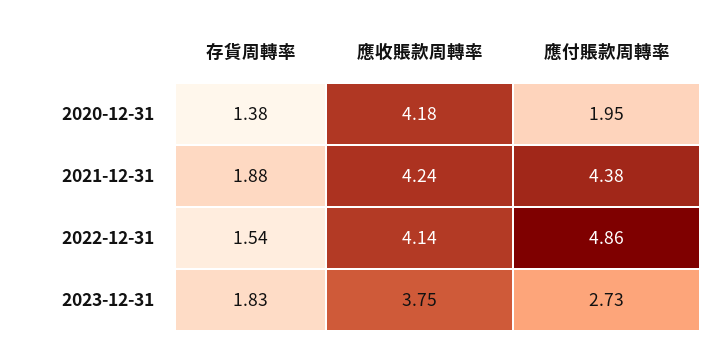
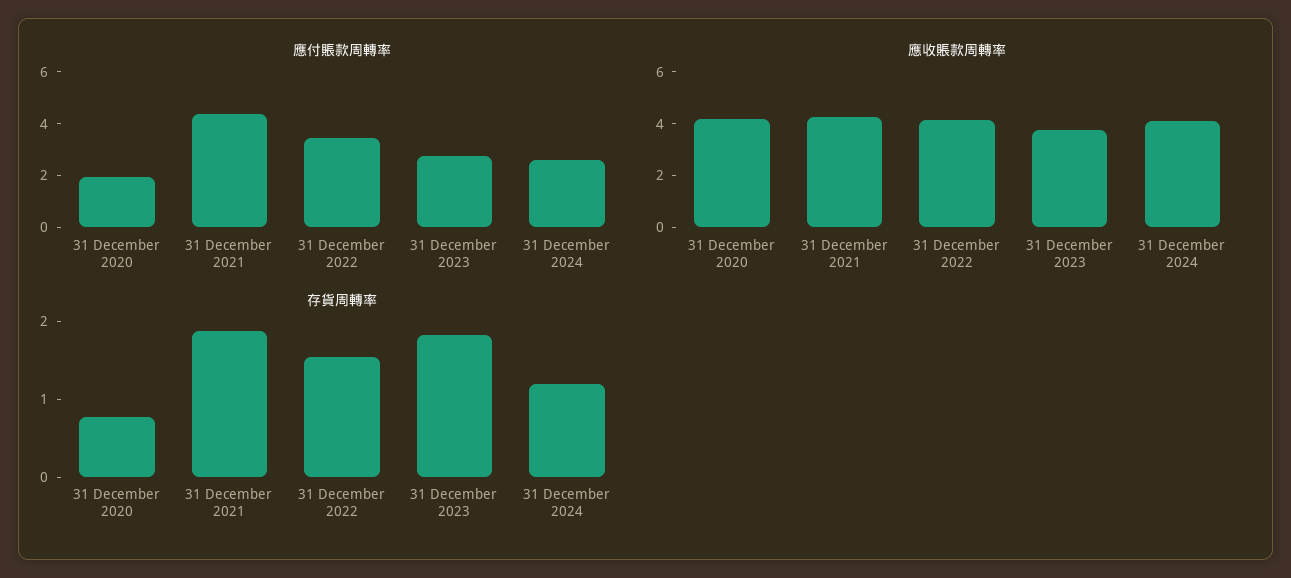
存貨周轉率, 2020-12-31: 1.38 -> 0.8
應付賬款周轉率, 2022-12-31: 4.86 -> 3.5
應付賬款周轉率, 31 December 2024: none -> 2.5
應收賬款周轉率, 31 December 2024: none -> 4
存貨周轉率, 31 December 2024: none -> 1.2

